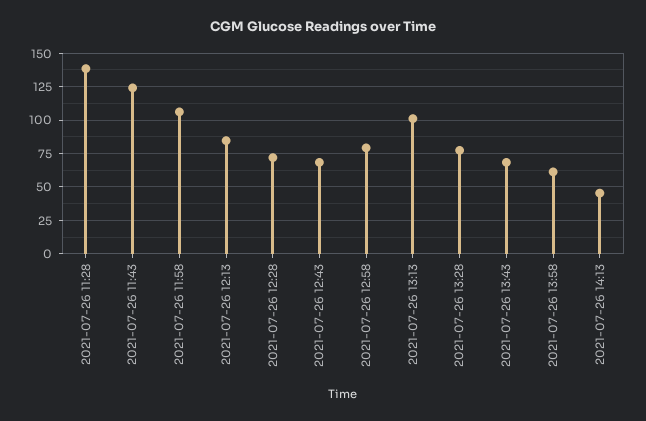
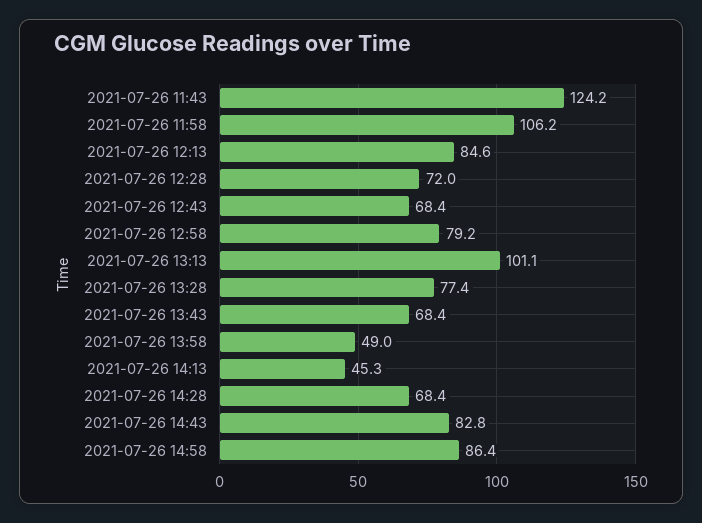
2021-07-26 11:28: 140 -> none
2021-07-26 13:58: 60 -> 49
2021-07-26 14:28: none -> 68.4
2021-07-26 14:43: none -> 82.8
2021-07-26 14:58: none -> 86.4

